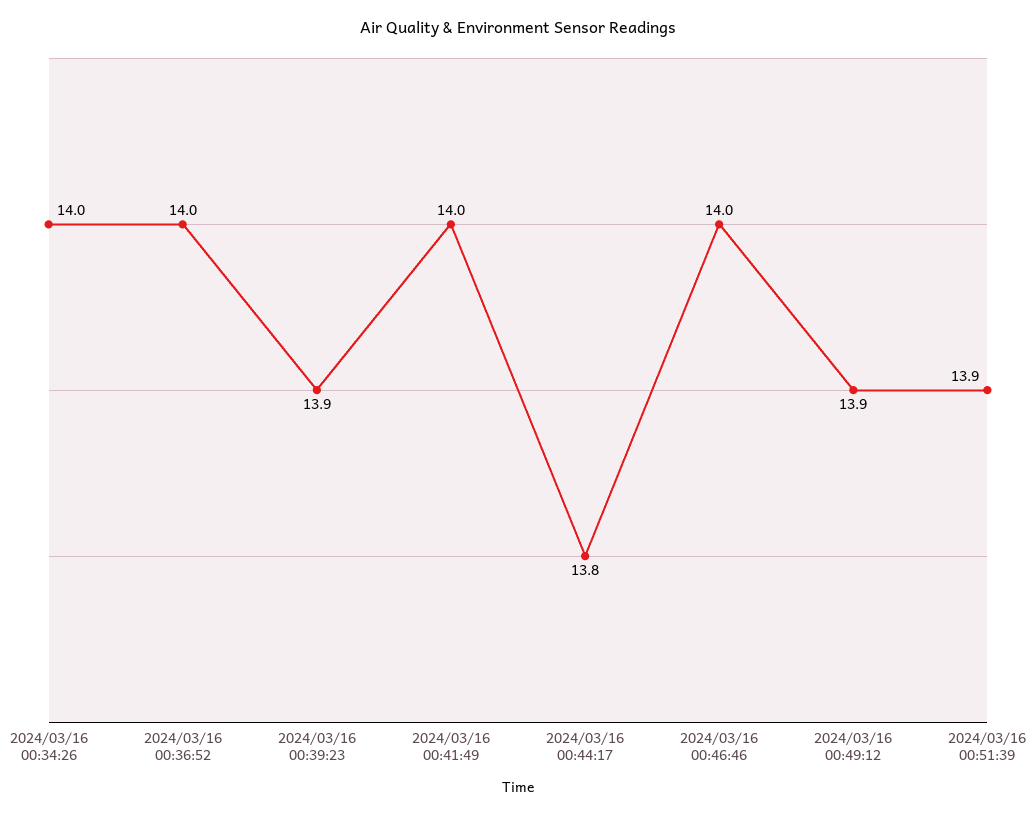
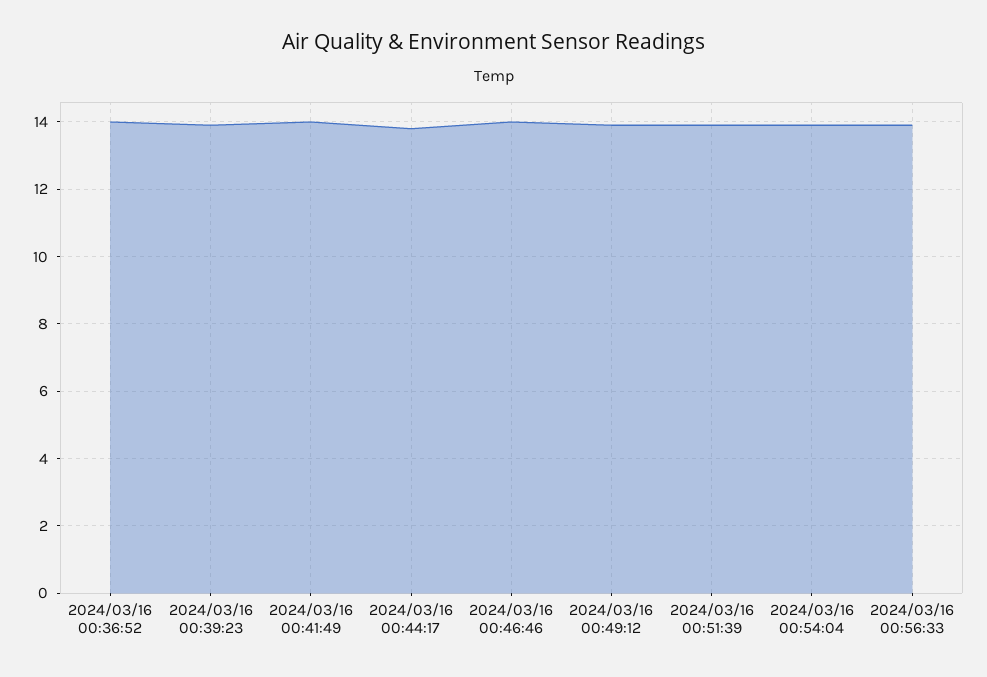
2024/03/16 00:34:26: 14 -> none
2024/03/16 00:54:04: none -> 14
2024/03/16 00:56:33: none -> 14

